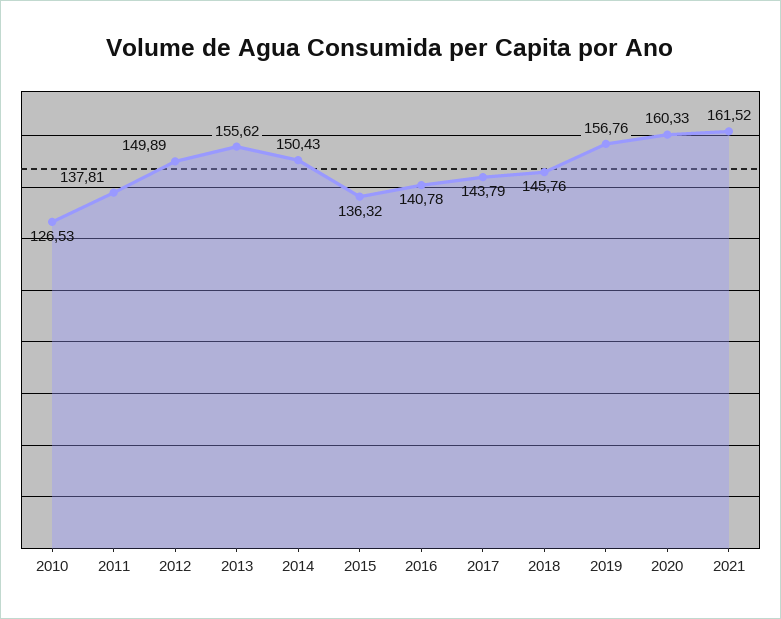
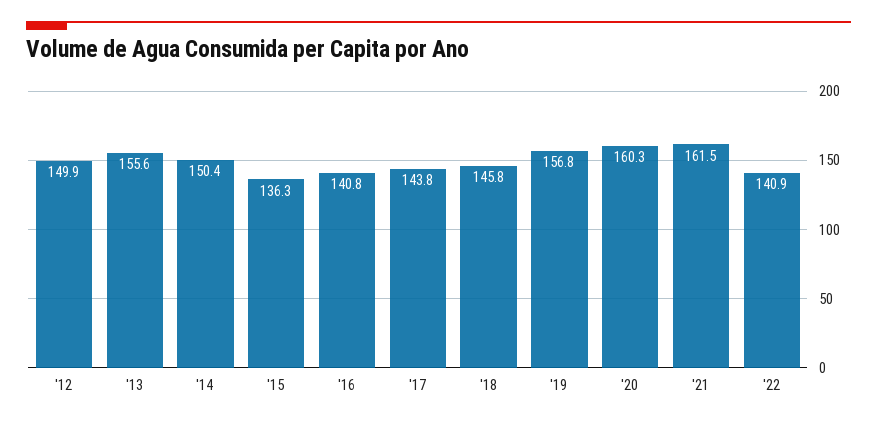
2010: 126.53 -> none
2011: 137.81 -> none
'22: none -> 140.9

